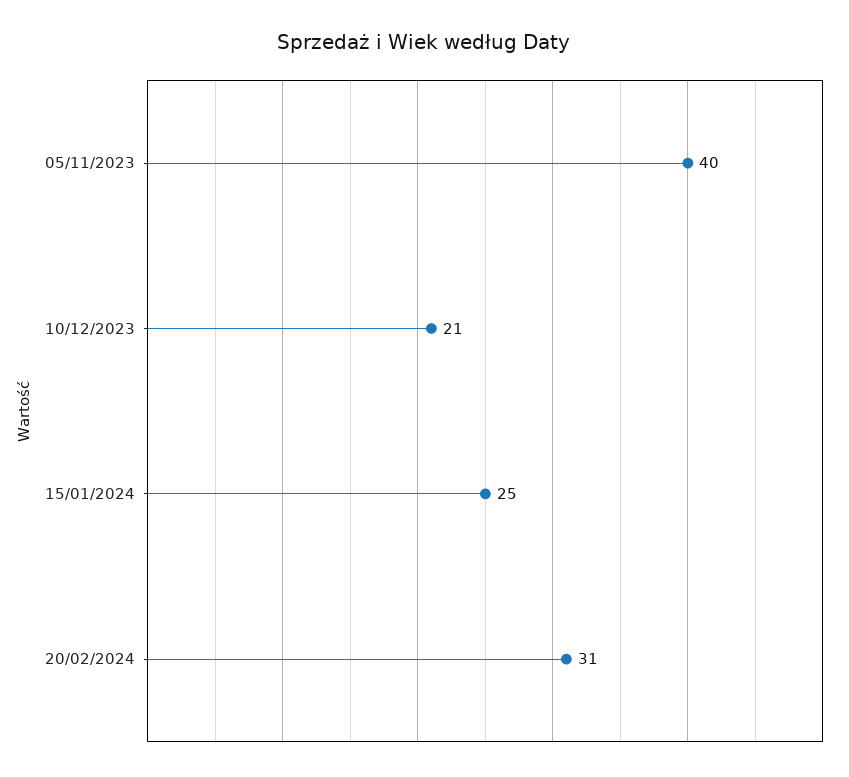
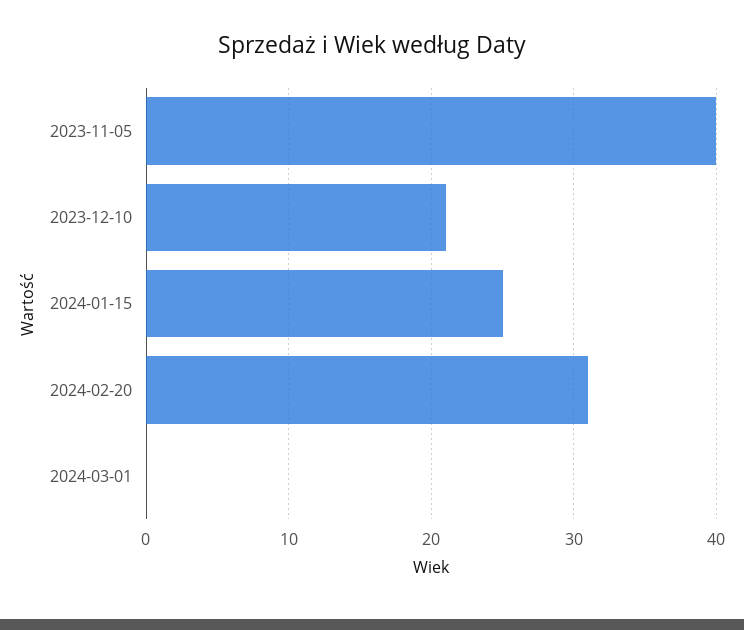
2024-03-01: none -> 0

